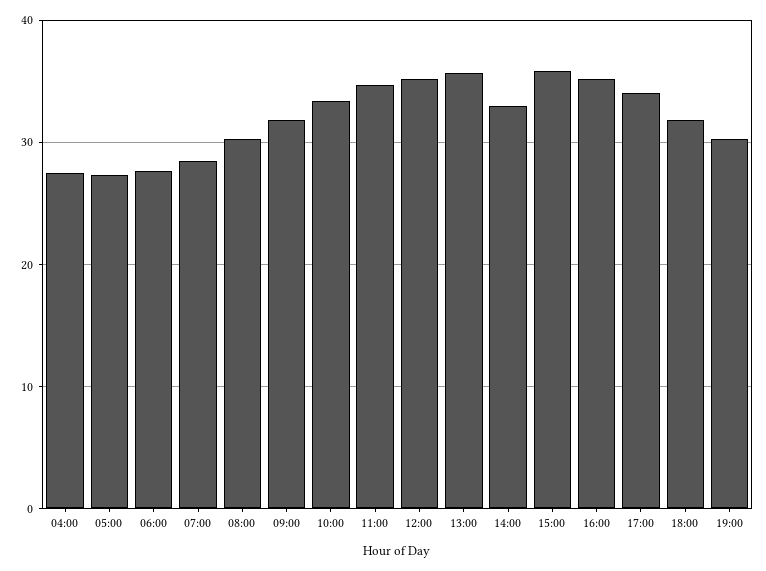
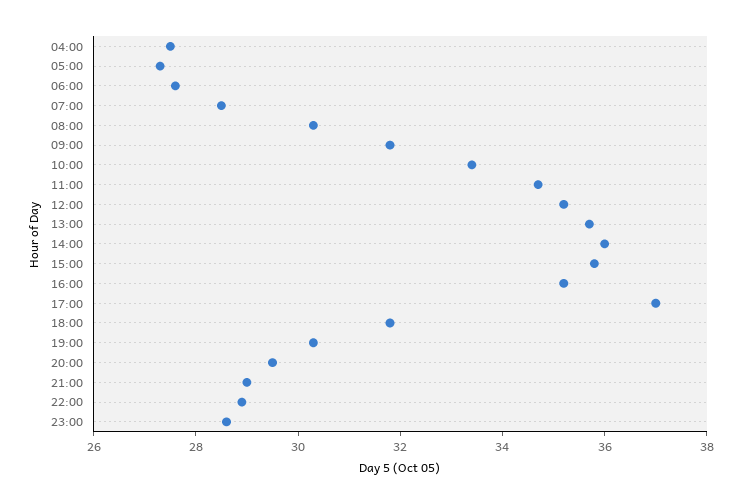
14:00: 33 -> 36
17:00: 34 -> 37
20:00: none -> 29.5
21:00: none -> 29
22:00: none -> 29
23:00: none -> 28.5

